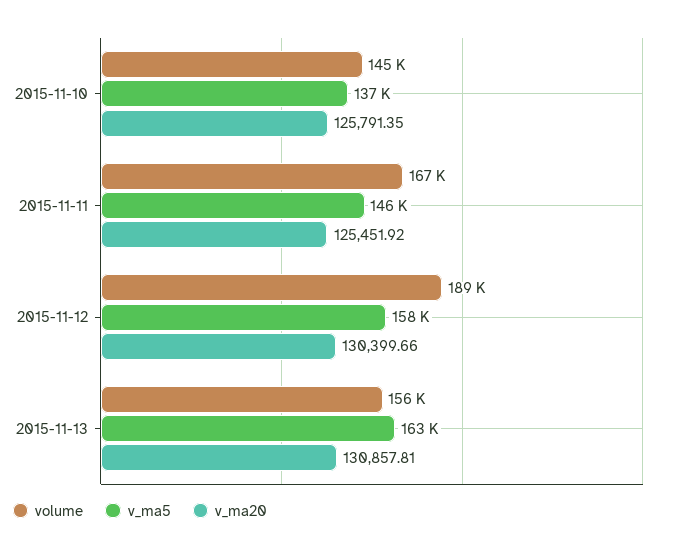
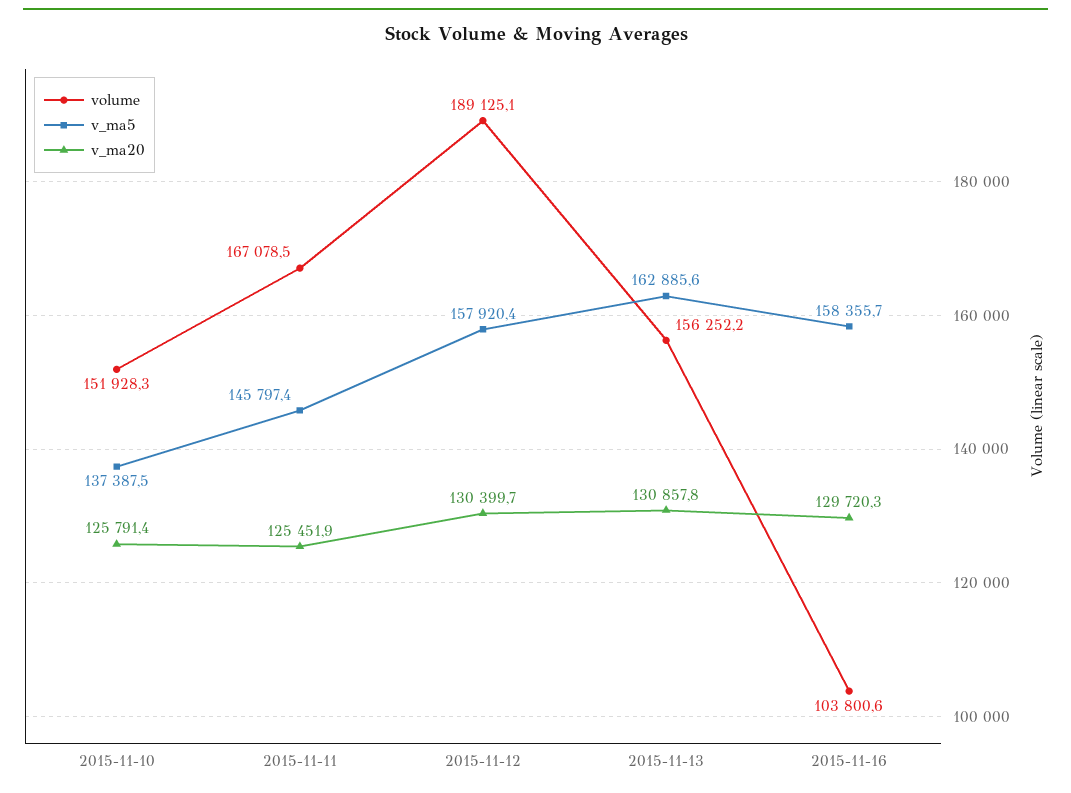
volume, 2015-11-10: 145000 -> 151928.3
volume, 2015-11-16: none -> 103800.6
v_ma5, 2015-11-16: none -> 158355.7
v_ma20, 2015-11-16: none -> 129720.3

